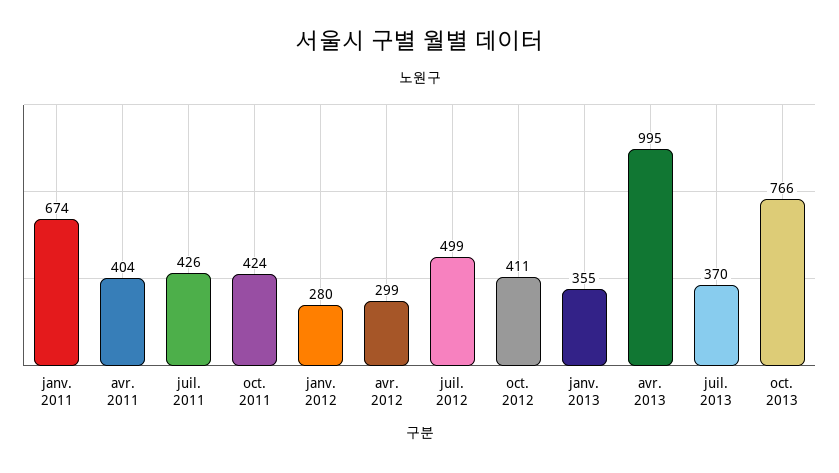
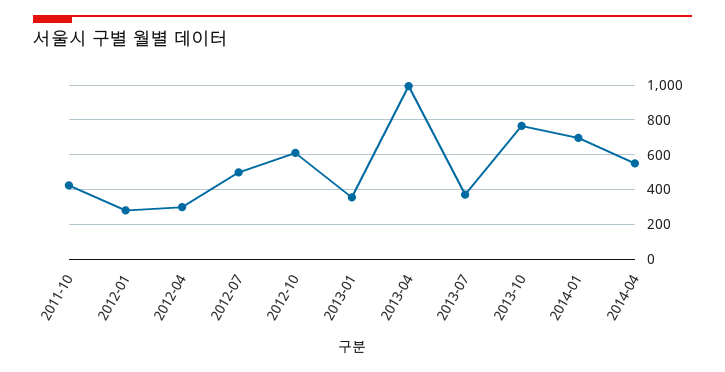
janv. 2011: 674 -> none
avr. 2011: 404 -> none
juil. 2011: 426 -> none
oct. 2012: 411 -> 600
2014-01: none -> 700
2014-04: none -> 550

